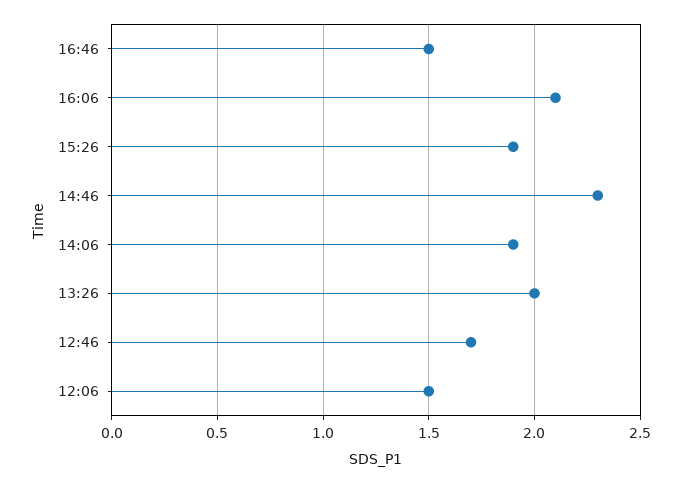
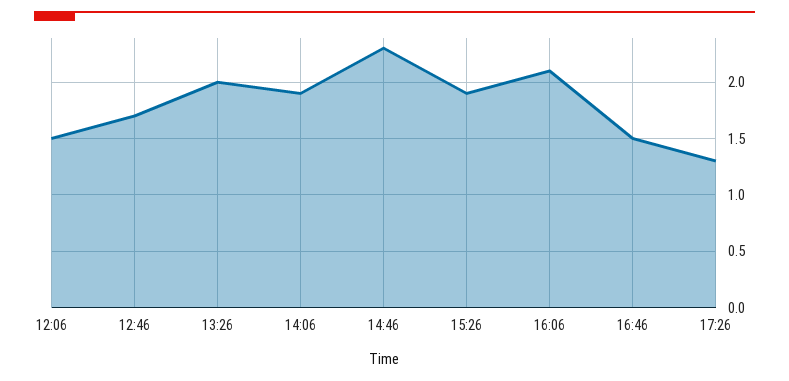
17:26: none -> 1.3

